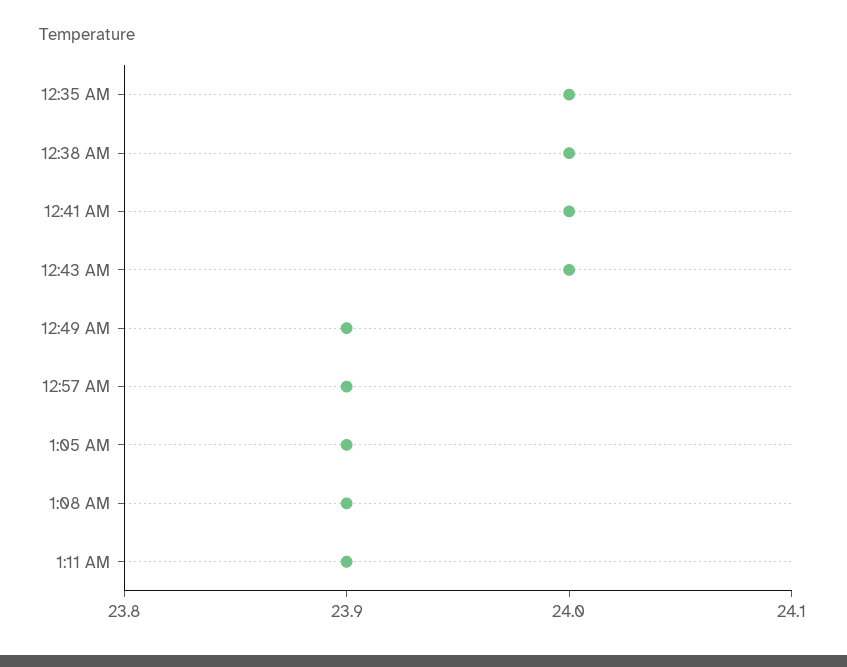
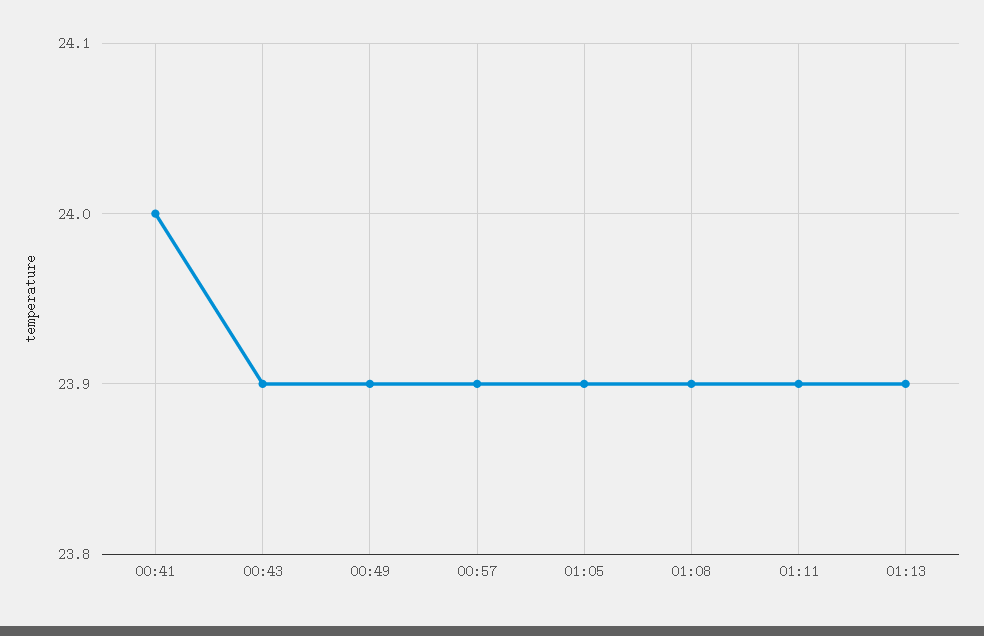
12:35 AM: 24 -> none
12:38 AM: 24 -> none
12:43 AM: 24 -> 23.9
01:13: none -> 23.9

